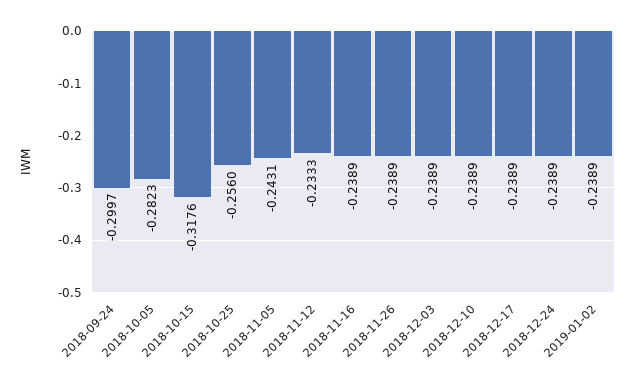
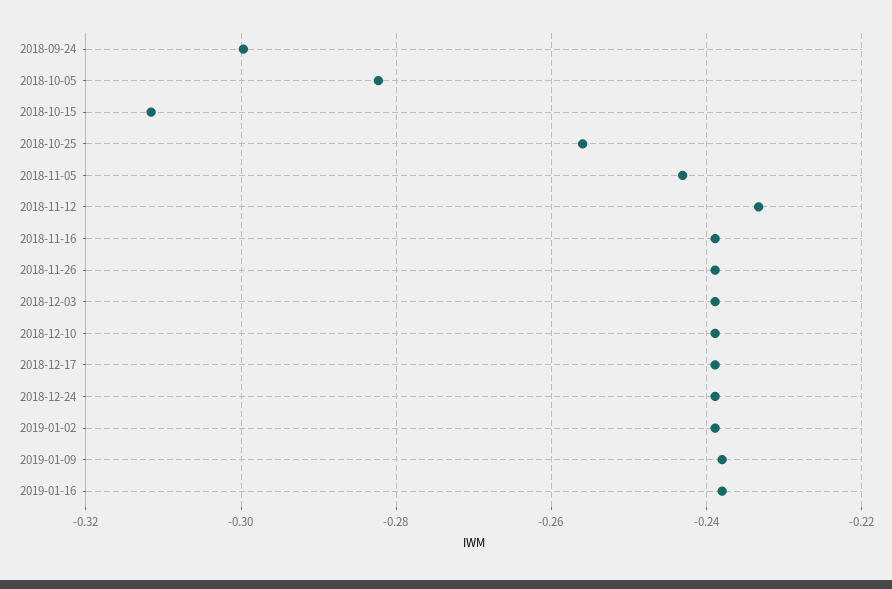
2018-10-15: -0.3176 -> -0.312
2019-01-09: none -> -0.238
2019-01-16: none -> -0.238

